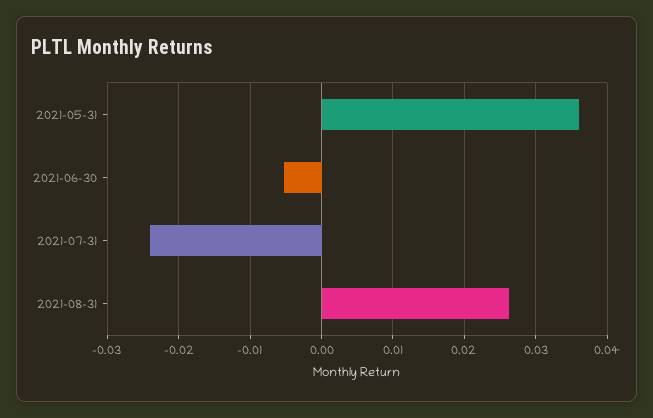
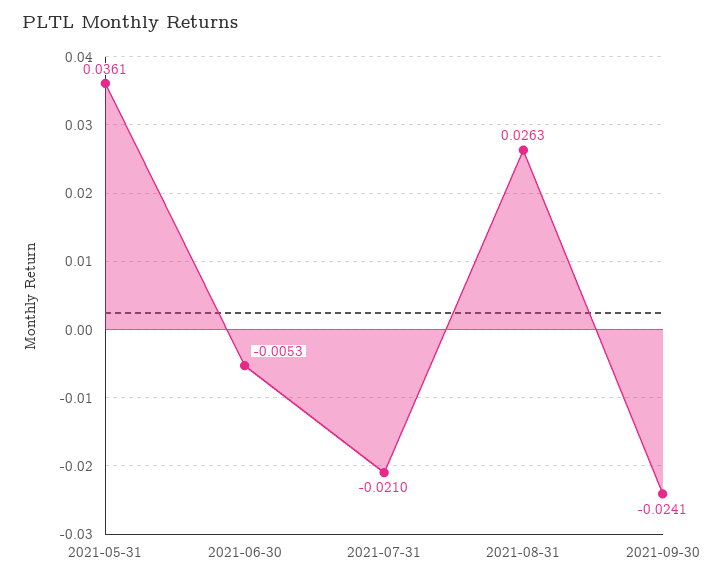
2021-07-31: -0.024 -> -0.021
2021-09-30: none -> -0.0241

